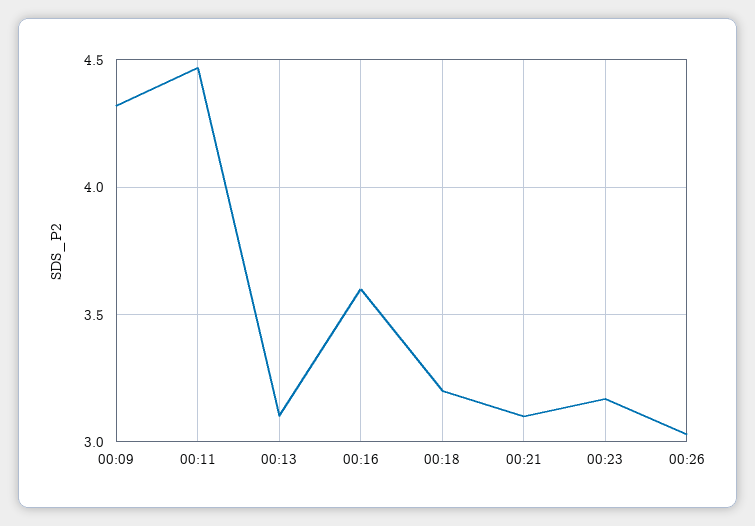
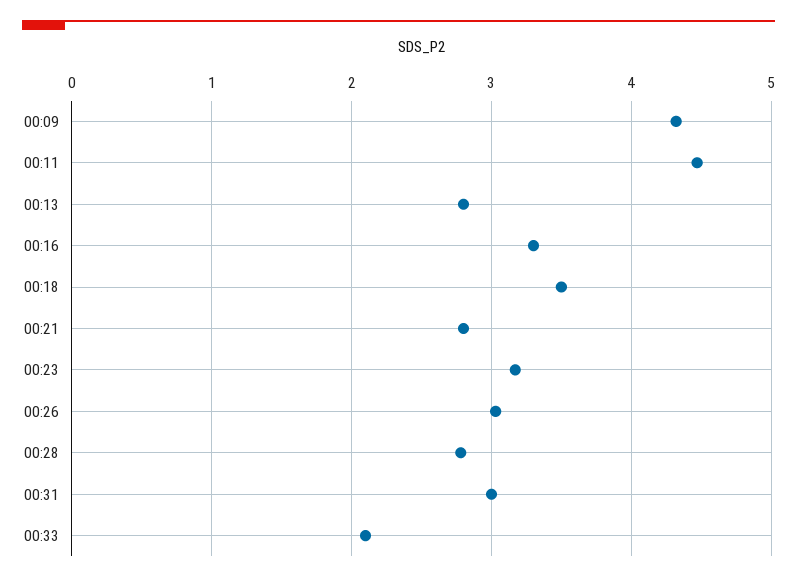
00:13: 3.1 -> 2.8
00:16: 3.6 -> 3.3
00:18: 3.2 -> 3.5
00:21: 3.1 -> 2.8
00:28: none -> 2.8
00:31: none -> 3
00:33: none -> 2.1

